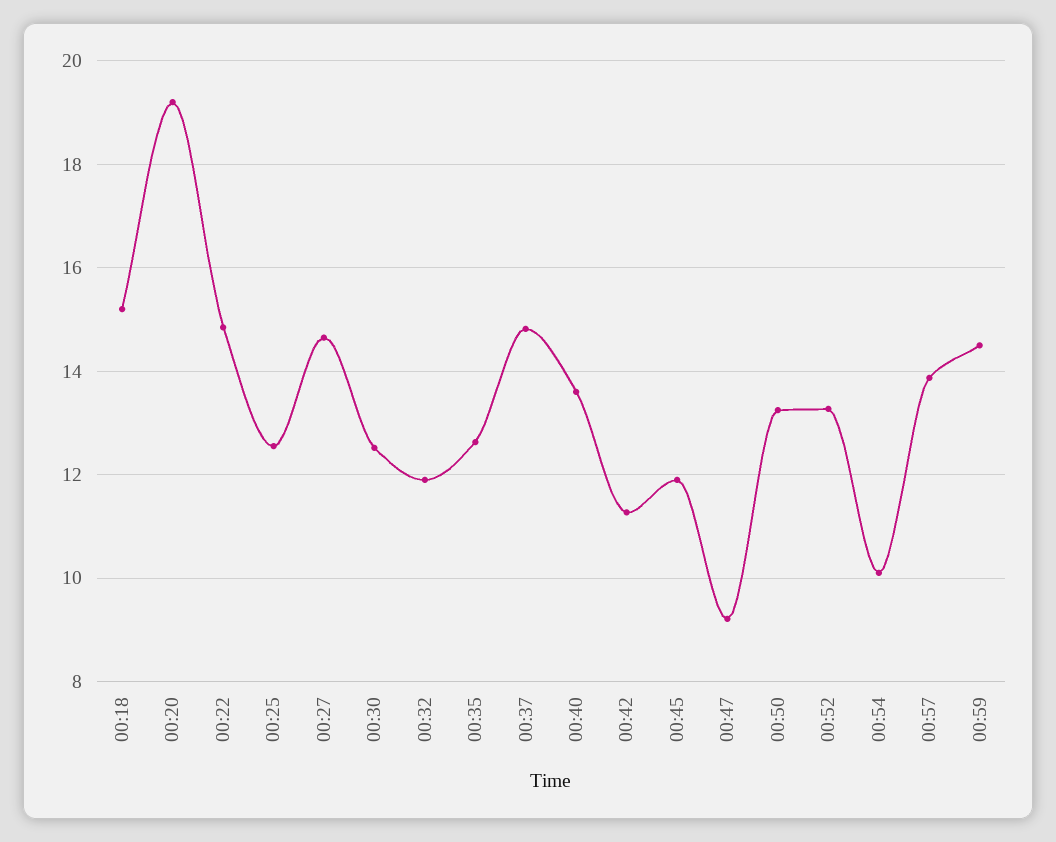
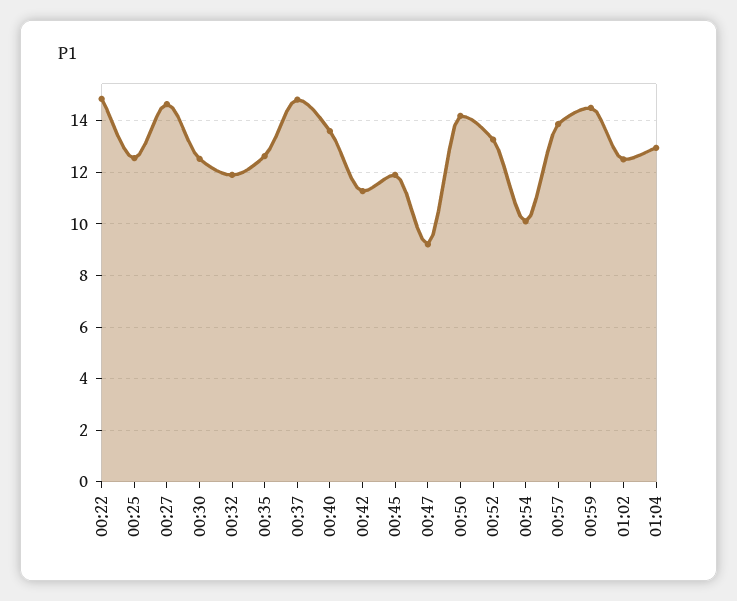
00:18: 15.2 -> none
00:20: 19.2 -> none
00:50: 13.2 -> 14.25
01:02: none -> 12.5
01:04: none -> 13

